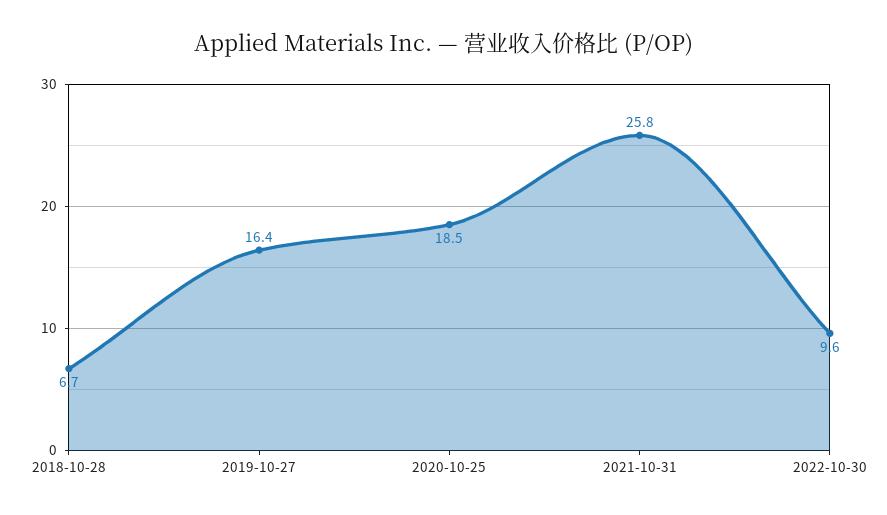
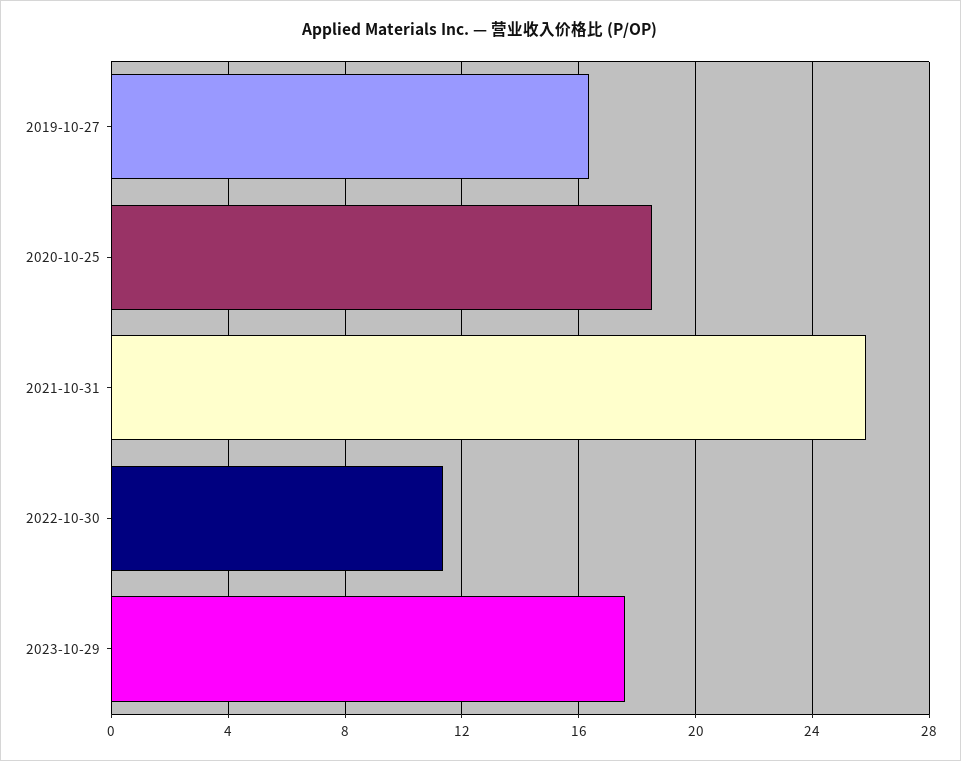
2018-10-28: 6.7 -> none
2022-10-30: 9.6 -> 11.5
2023-10-29: none -> 17.5

